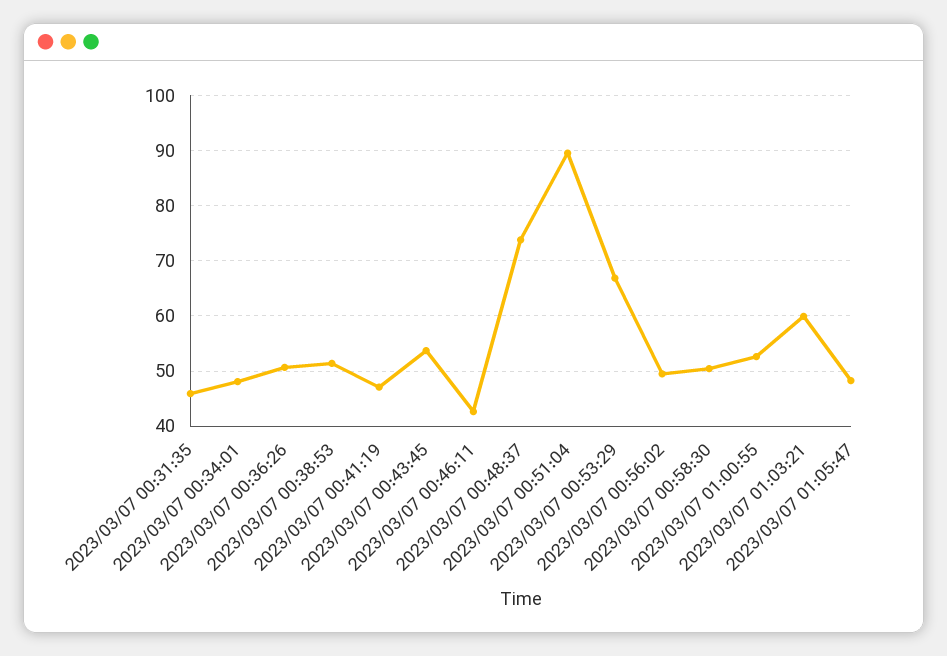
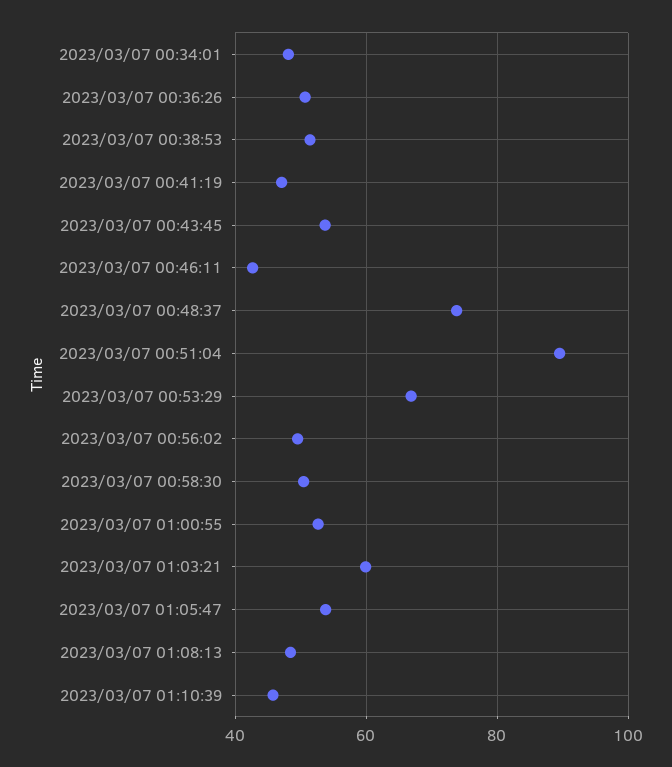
2023/03/07 00:31:35: 46 -> none
2023/03/07 01:05:47: 48 -> 54
2023/03/07 01:08:13: none -> 48
2023/03/07 01:10:39: none -> 46

